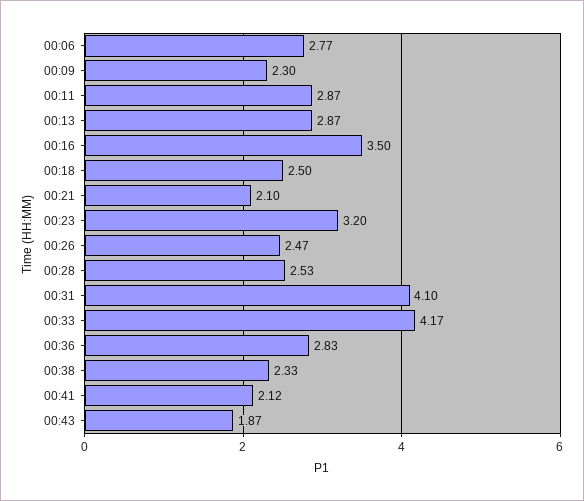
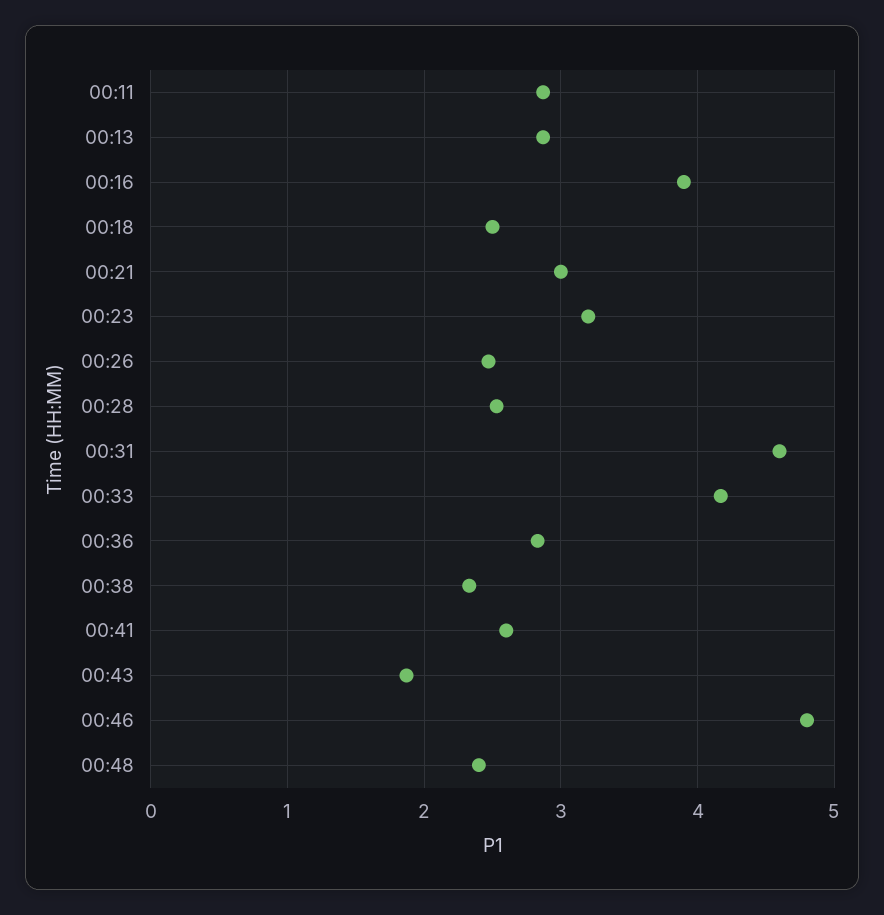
00:06: 2.77 -> none
00:09: 2.3 -> none
00:16: 3.5 -> 3.9
00:21: 2.1 -> 3
00:31: 4.1 -> 4.6
00:41: 2.12 -> 2.6
00:46: none -> 4.8
00:48: none -> 2.4

